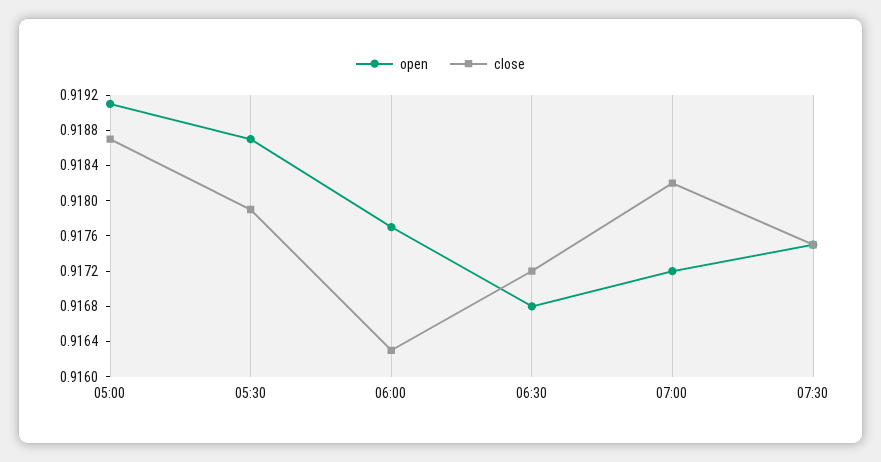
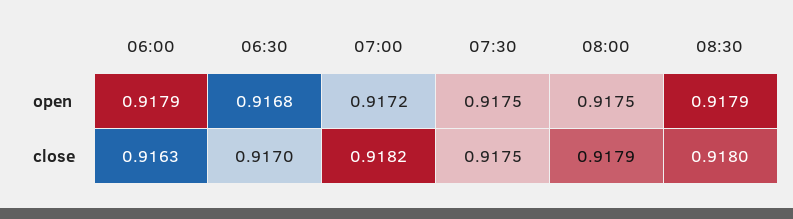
open, 05:00: 0.9191 -> none
close, 05:00: 0.9187 -> none
open, 05:30: 0.9187 -> none
close, 05:30: 0.9179 -> none
open, 06:00: 0.9177 -> 0.9179
close, 06:30: 0.9172 -> 0.917
open, 08:00: none -> 0.9175
open, 08:30: none -> 0.9179
close, 08:00: none -> 0.9179
close, 08:30: none -> 0.918

